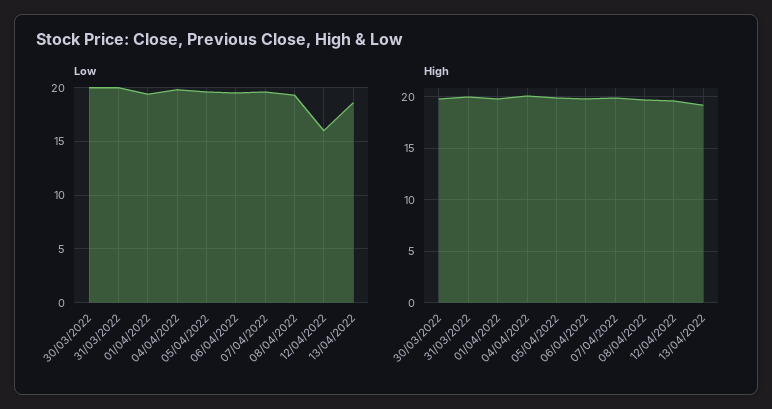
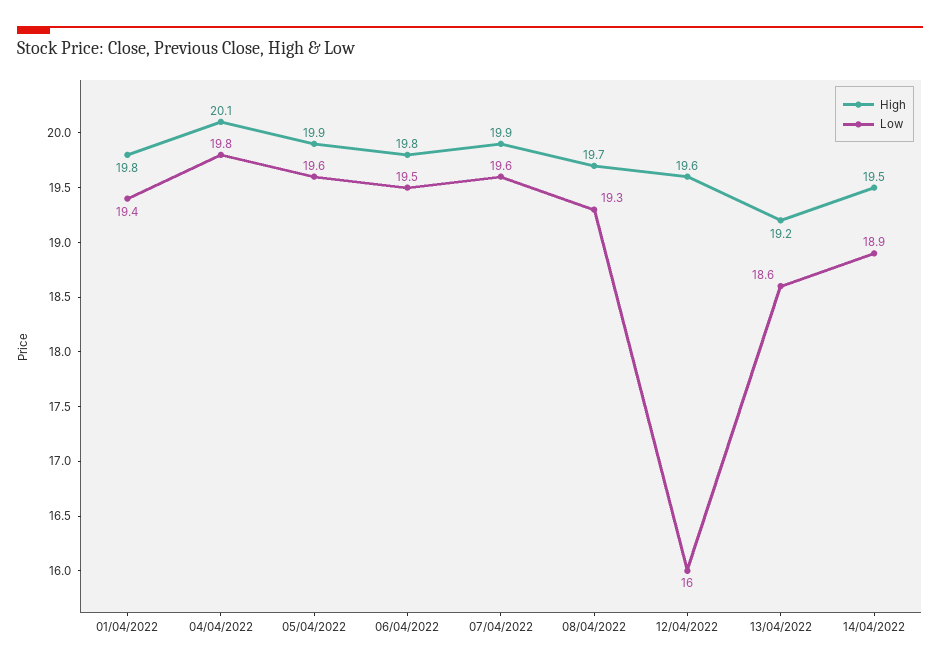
Low, 30/03/2022: 20 -> none
Low, 31/03/2022: 20 -> none
High, 30/03/2022: 20 -> none
High, 31/03/2022: 20 -> none
High, 14/04/2022: none -> 19.5
Low, 14/04/2022: none -> 18.9

